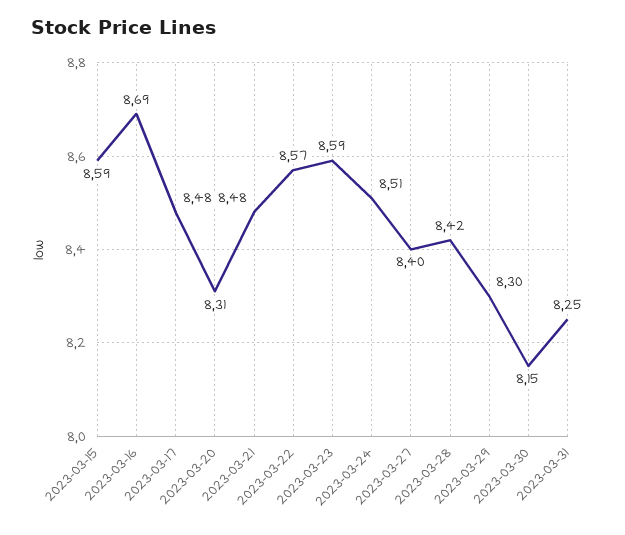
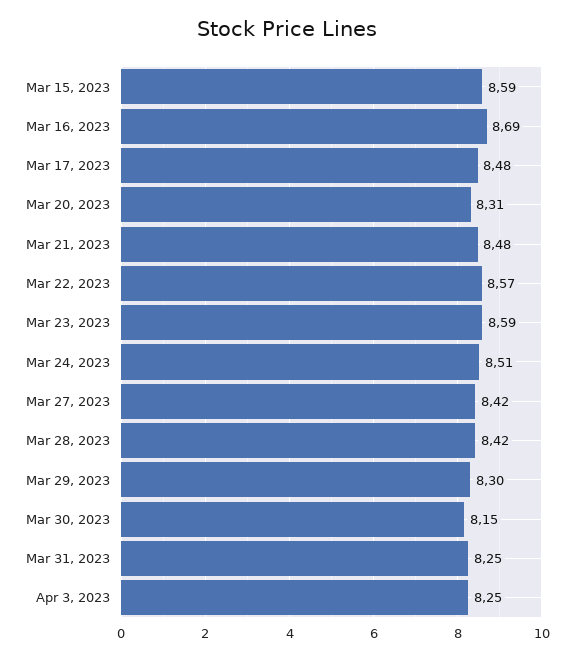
2023-03-27: 8.4 -> 8.42
Apr 3, 2023: none -> 8.25

